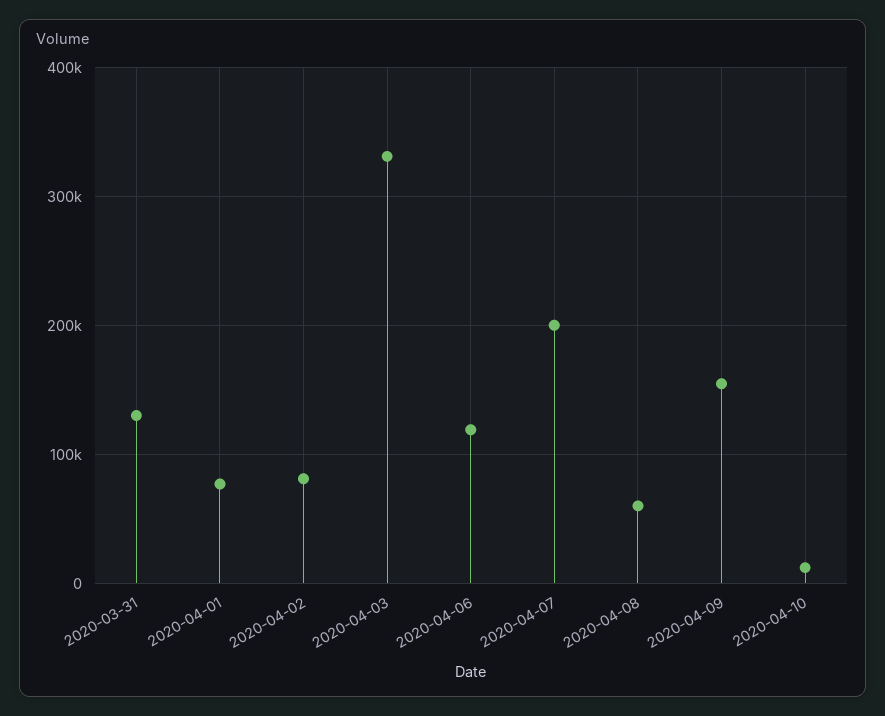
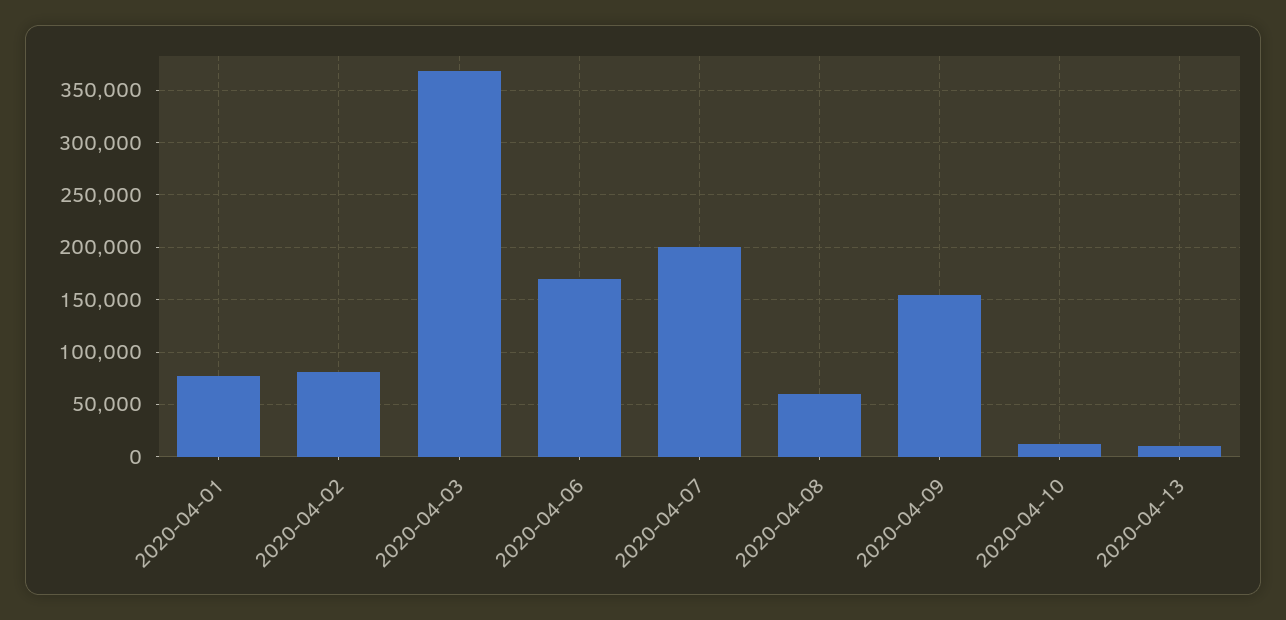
2020-03-31: 130000 -> none
2020-04-03: 330000 -> 370000
2020-04-06: 120000 -> 170000
2020-04-13: none -> 10000

